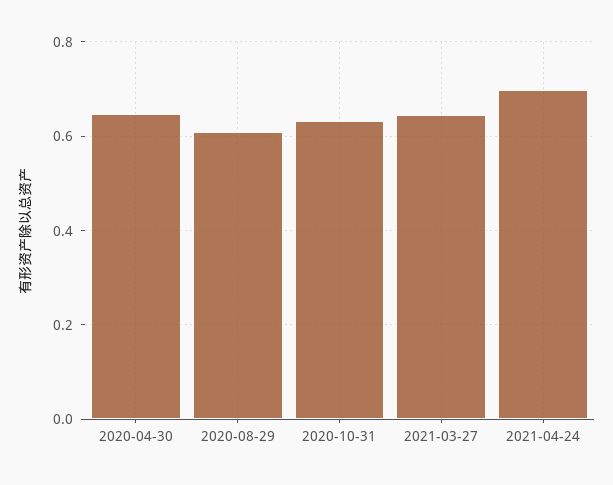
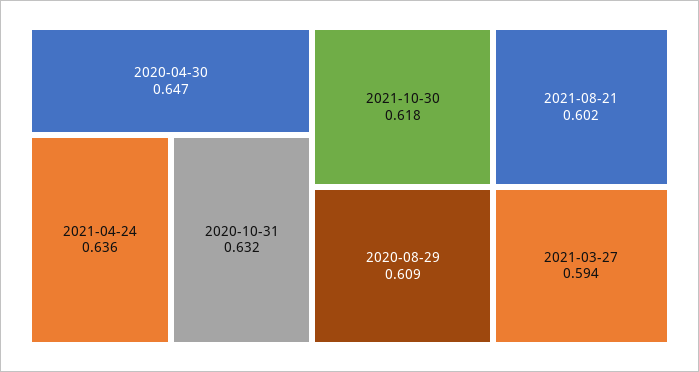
2021-03-27: 0.64 -> 0.594
2021-04-24: 0.7 -> 0.636
2021-10-30: none -> 0.618
2021-08-21: none -> 0.602

